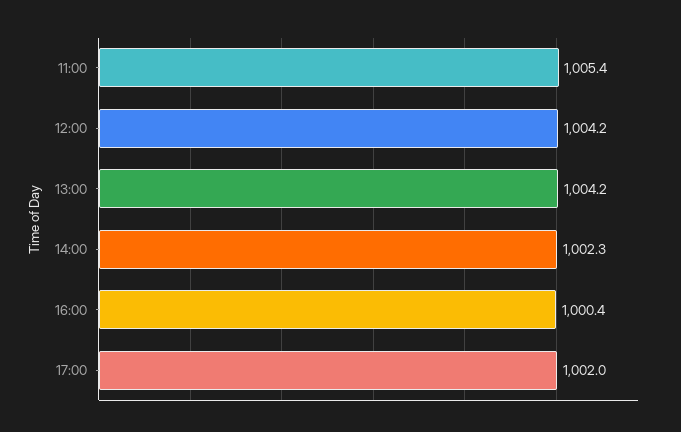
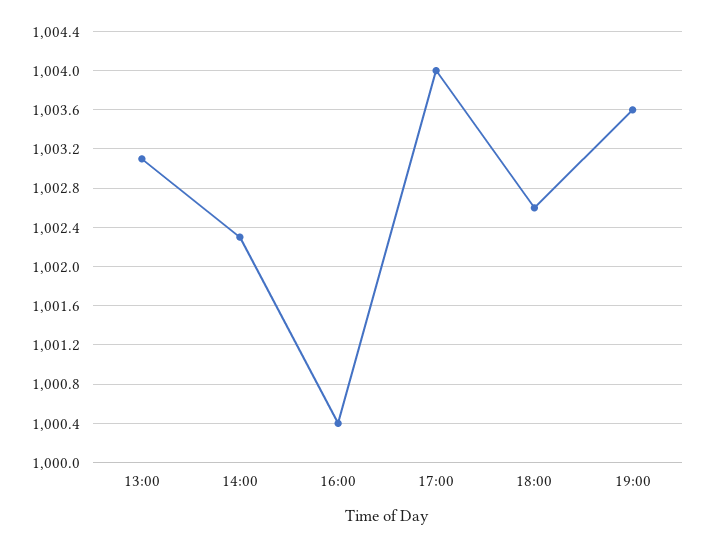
11:00: 1005.4 -> none
12:00: 1004.2 -> none
13:00: 1004.2 -> 1003.1
17:00: 1002 -> 1004
18:00: none -> 1002.6
19:00: none -> 1003.6

